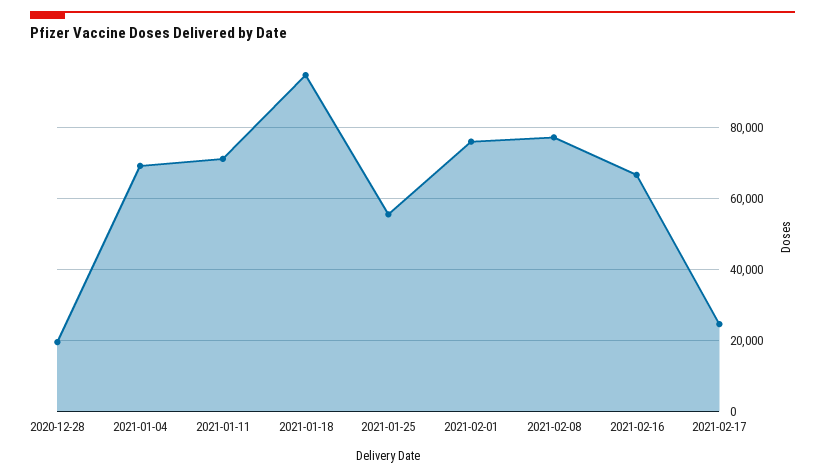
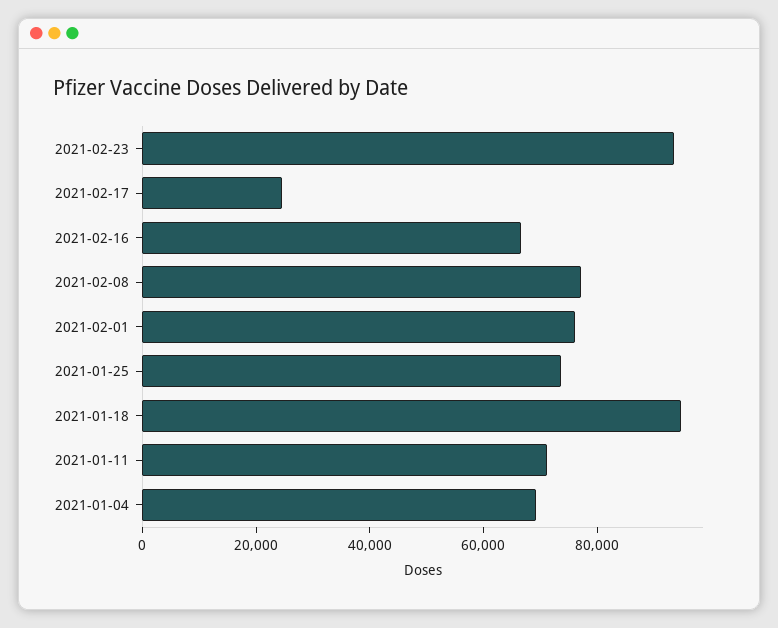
2020-12-28: 20000 -> none
2021-01-25: 56000 -> 75000
2021-02-23: none -> 95000

